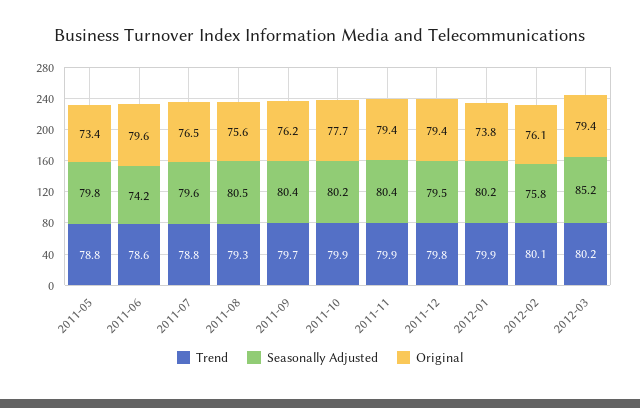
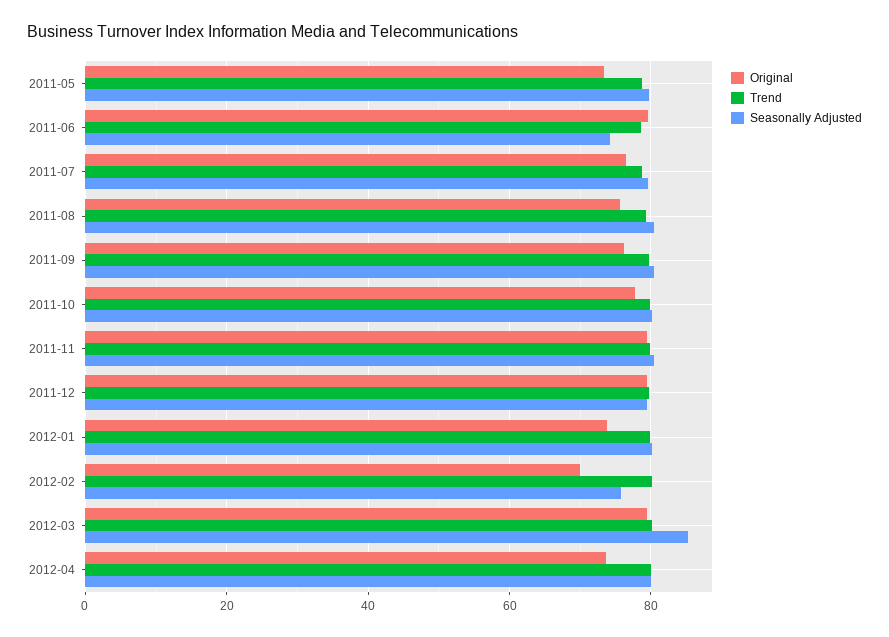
Original, 2012-02: 76.1 -> 70
Original, 2012-04: none -> 74
Trend, 2012-04: none -> 80
Seasonally Adjusted, 2012-04: none -> 80

